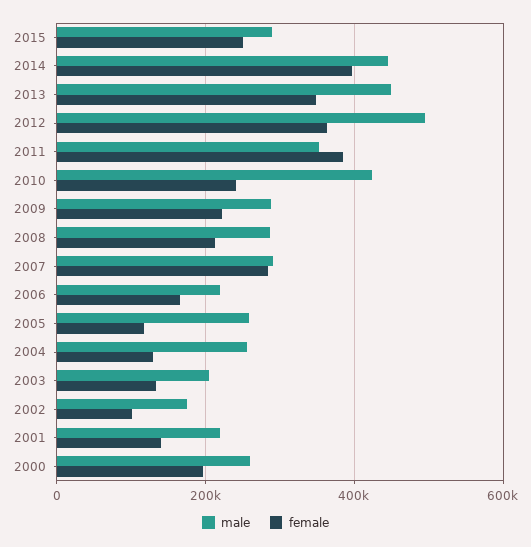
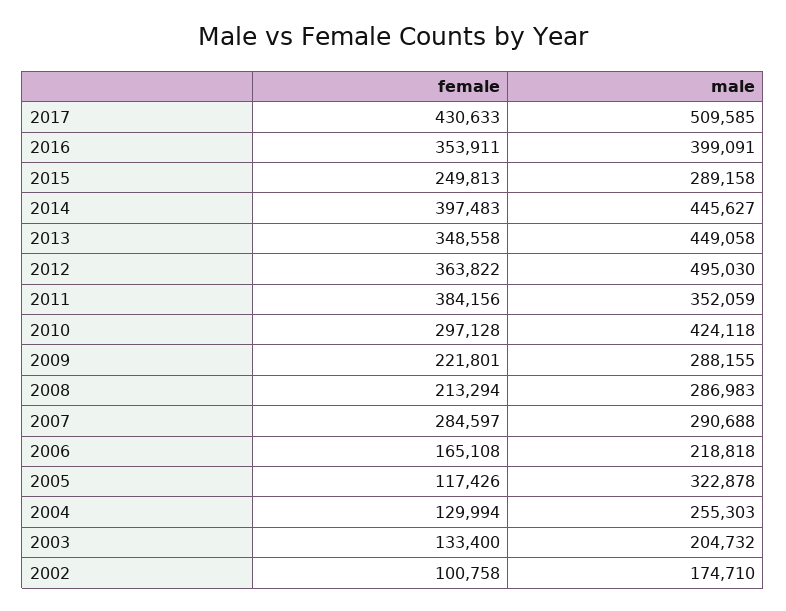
female, 2010: 240000 -> 297128
male, 2005: 260000 -> 322878
male, 2001: 220000 -> none
female, 2001: 140000 -> none
male, 2000: 260000 -> none
female, 2000: 200000 -> none
female, 2017: none -> 430633
male, 2017: none -> 509585
female, 2016: none -> 353911
male, 2016: none -> 399091

